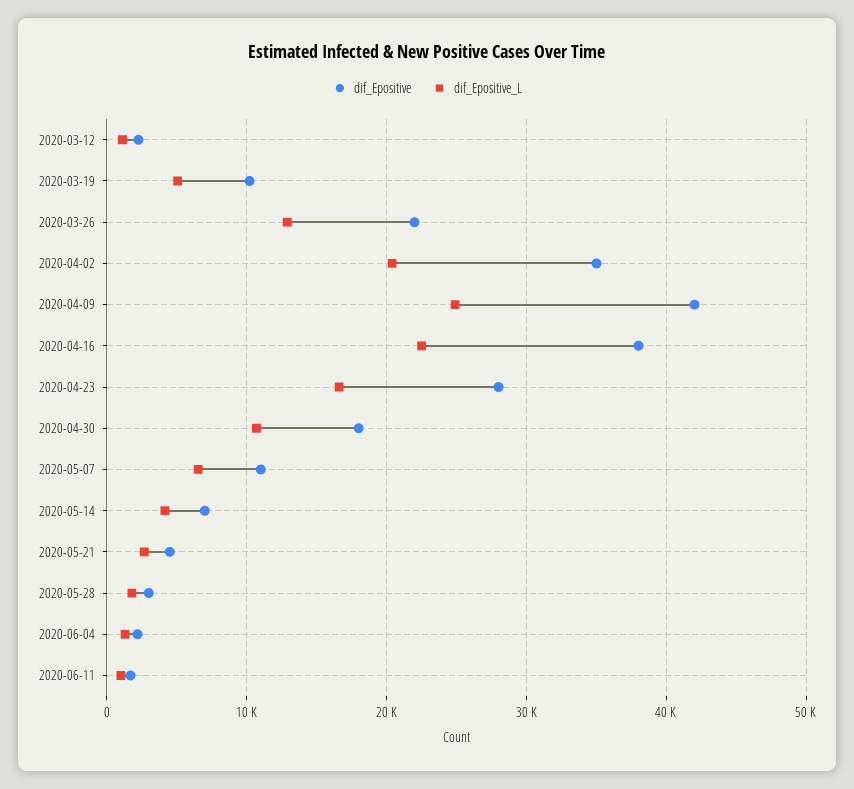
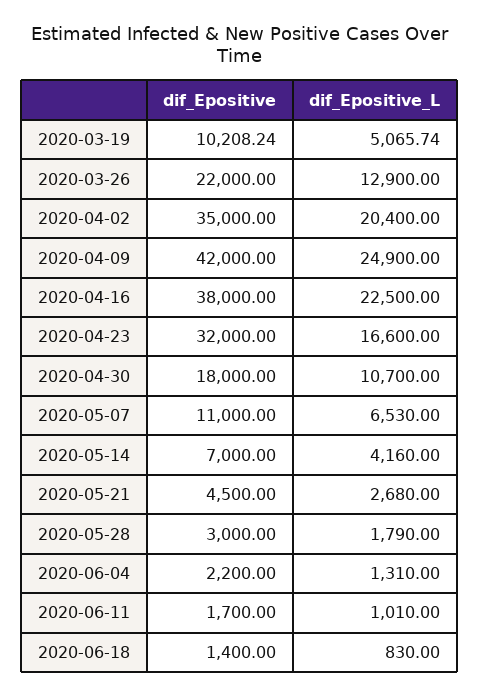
dif_Epositive, 2020-03-12: 2000 -> none
dif_Epositive_L, 2020-03-12: 1000 -> none
dif_Epositive, 2020-04-23: 28000 -> 32000
dif_Epositive, 2020-06-18: none -> 1400
dif_Epositive_L, 2020-06-18: none -> 830

